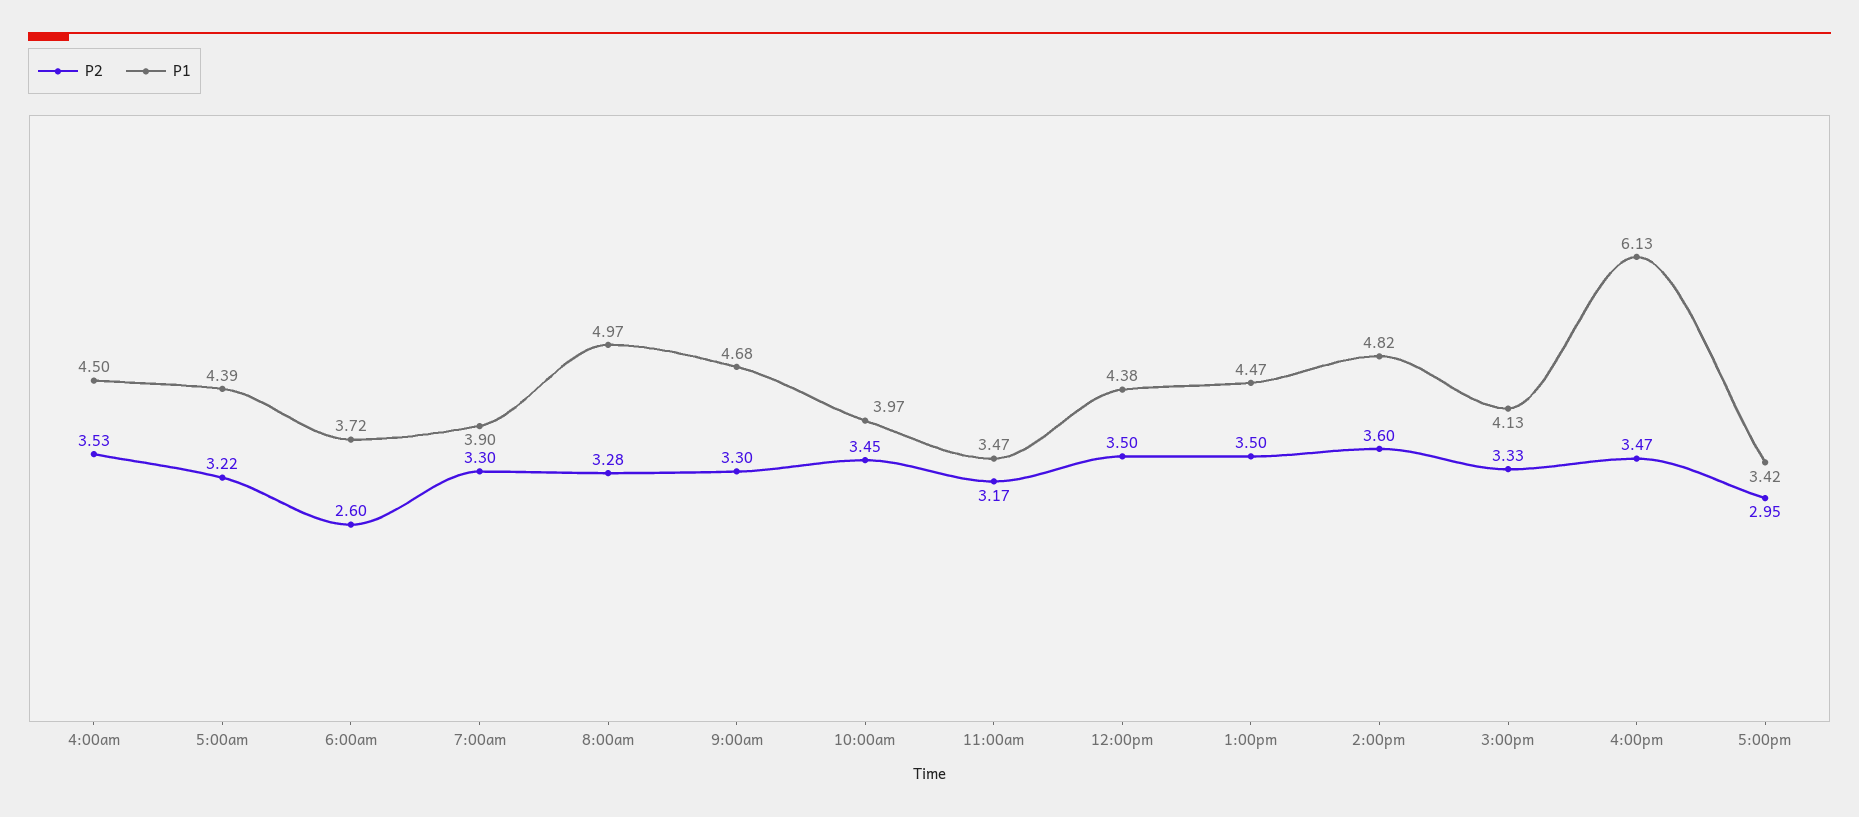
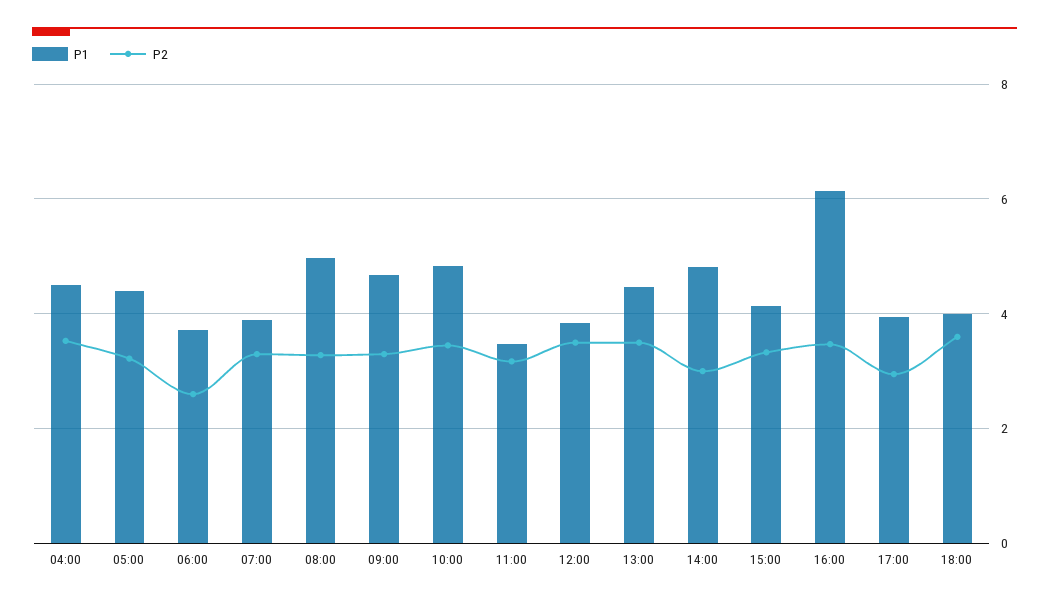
P1, 10:00am: 3.97 -> 4.8
P1, 12:00pm: 4.38 -> 3.8
P2, 2:00pm: 3.6 -> 3
P1, 5:00pm: 3.42 -> 4
P1, 18:00: none -> 4
P2, 18:00: none -> 3.6

